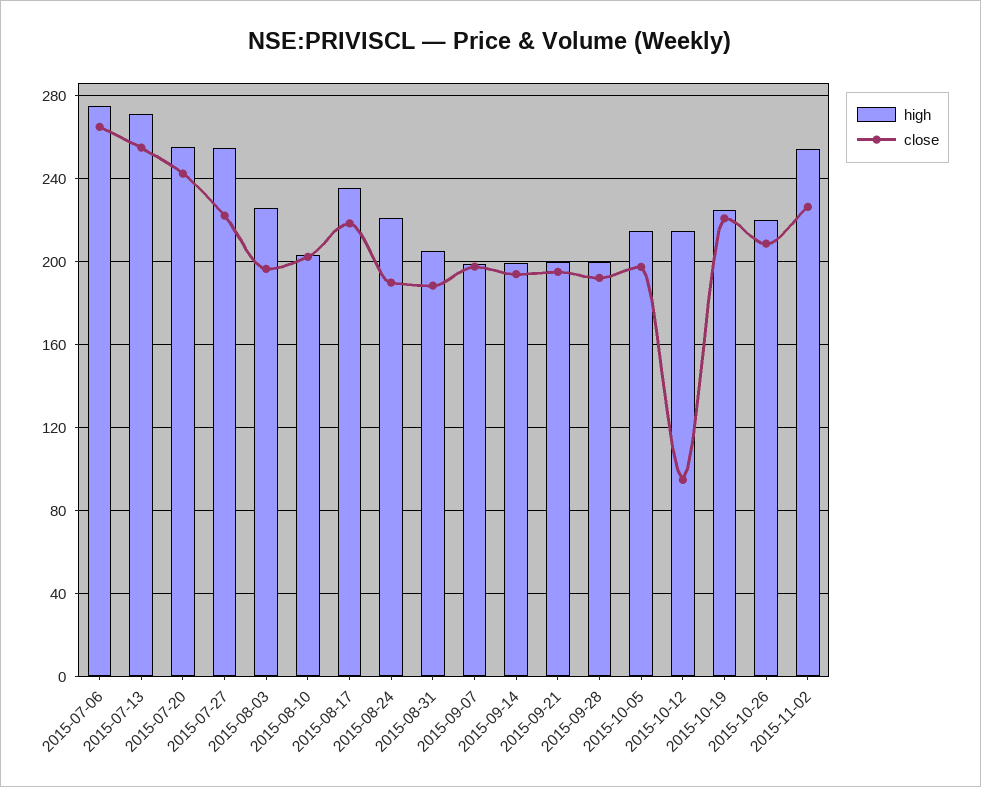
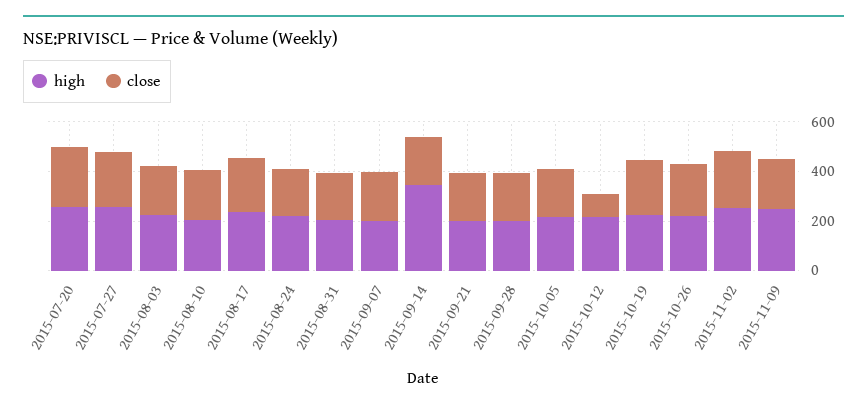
high, 2015-07-06: 275 -> none
close, 2015-07-06: 265 -> none
high, 2015-07-13: 270 -> none
close, 2015-07-13: 255 -> none
high, 2015-09-14: 200 -> 350
high, 2015-11-09: none -> 250
close, 2015-11-09: none -> 200

